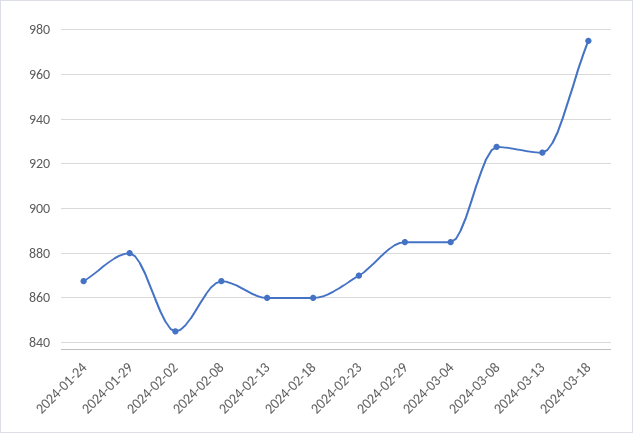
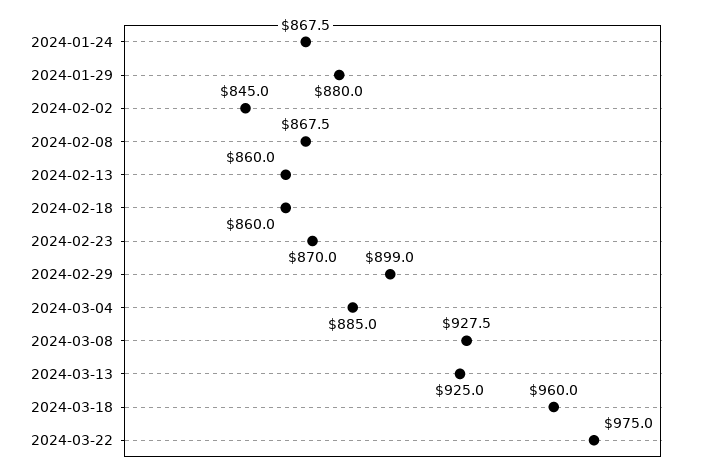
2024-02-29: 885 -> 899
2024-03-18: 975 -> 960
2024-03-22: none -> 975

